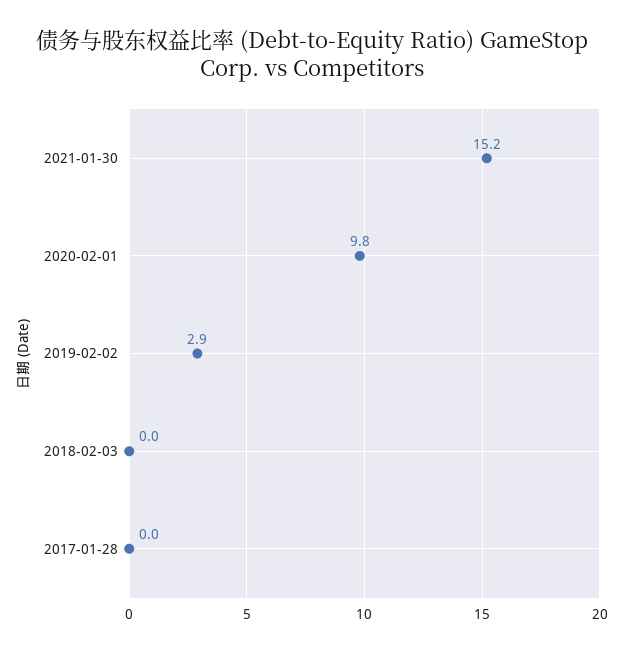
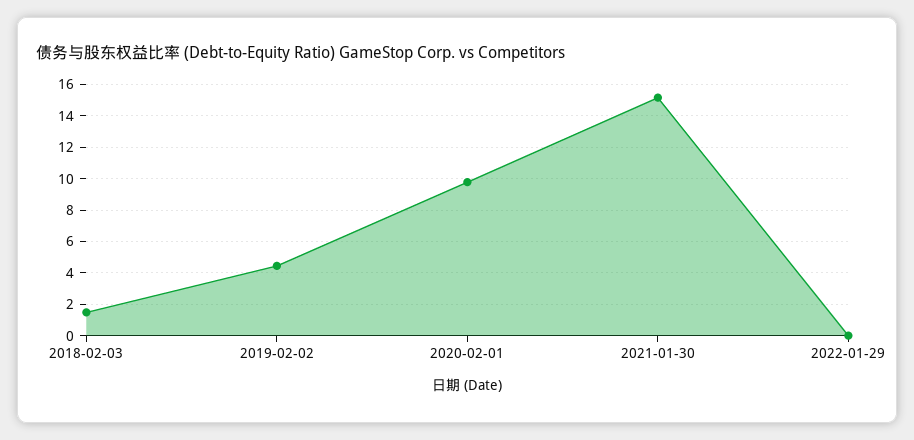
2019-02-02: 2.9 -> 4.5
2018-02-03: 0 -> 1.5
2017-01-28: 0 -> none
2022-01-29: none -> 0

